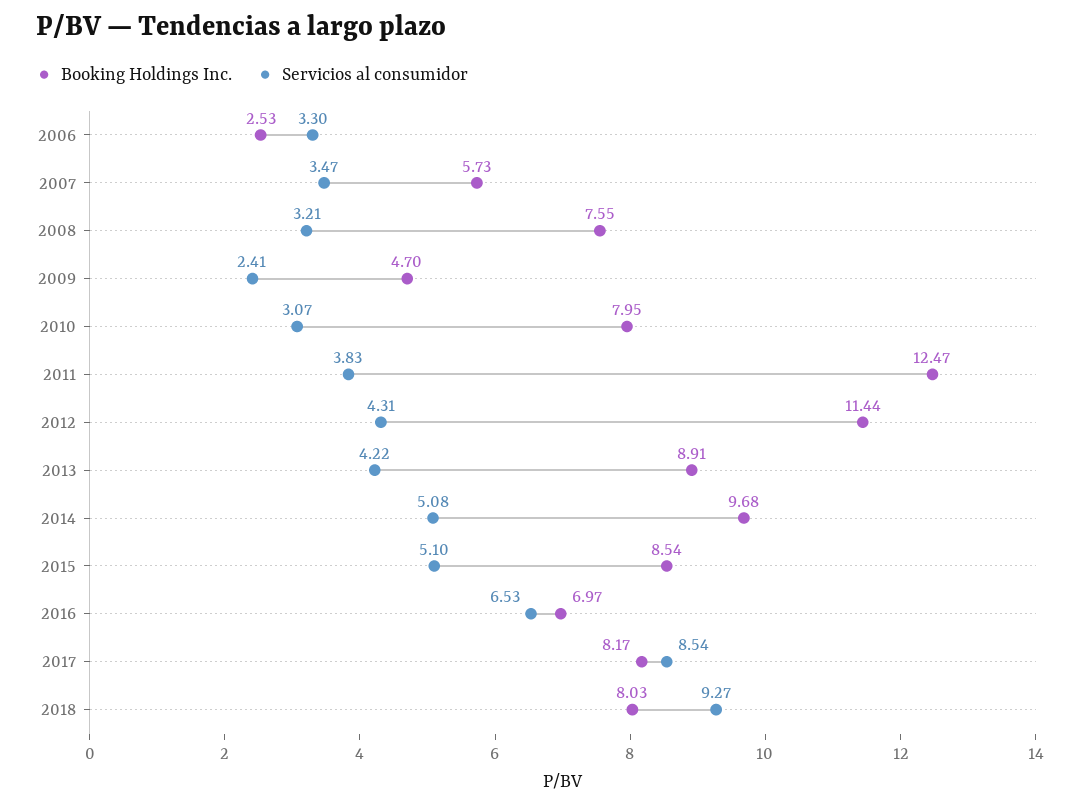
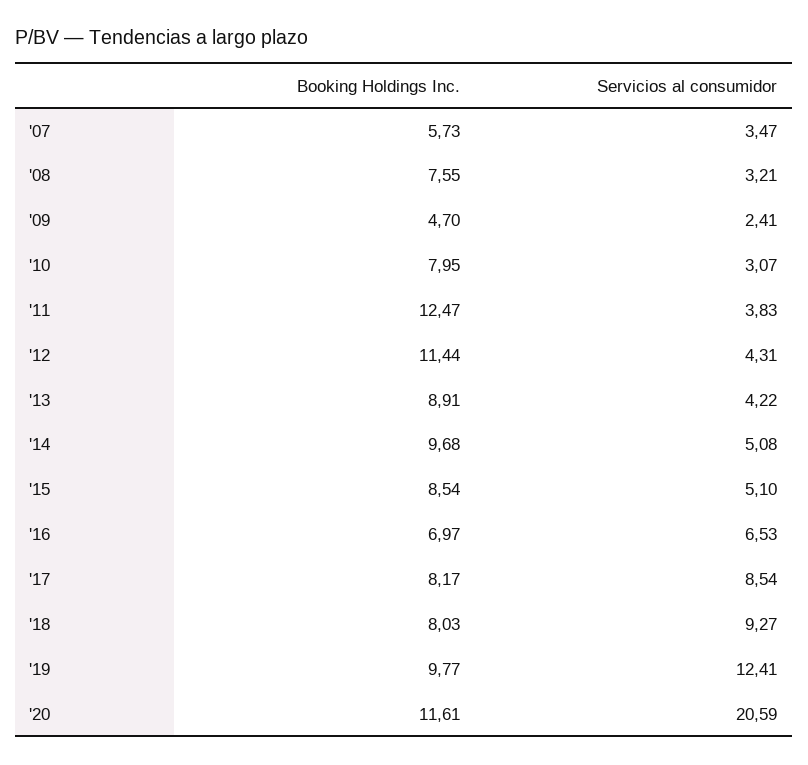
Booking Holdings Inc., 2006: 2.53 -> none
Servicios al consumidor, 2006: 3.3 -> none
Booking Holdings Inc., '19: none -> 9.77
Servicios al consumidor, '19: none -> 12.41
Booking Holdings Inc., '20: none -> 11.61
Servicios al consumidor, '20: none -> 20.59

